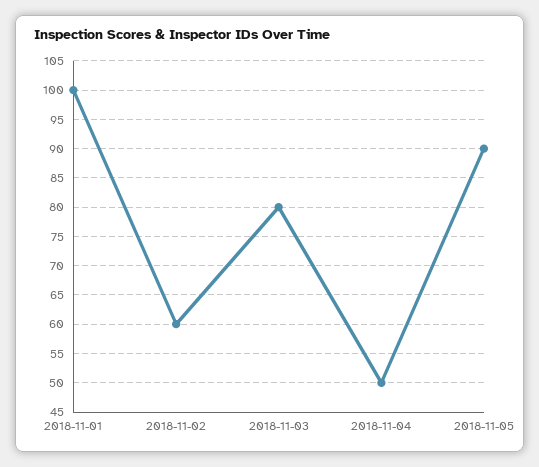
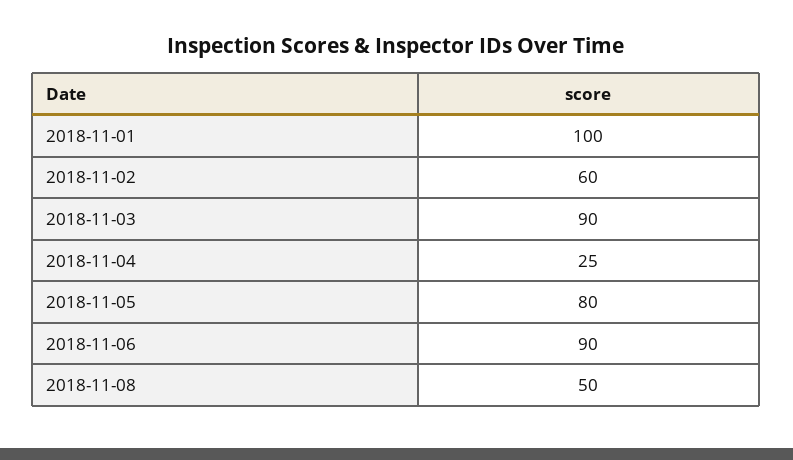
2018-11-03: 80 -> 90
2018-11-04: 50 -> 25
2018-11-05: 90 -> 80
2018-11-06: none -> 90
2018-11-08: none -> 50

